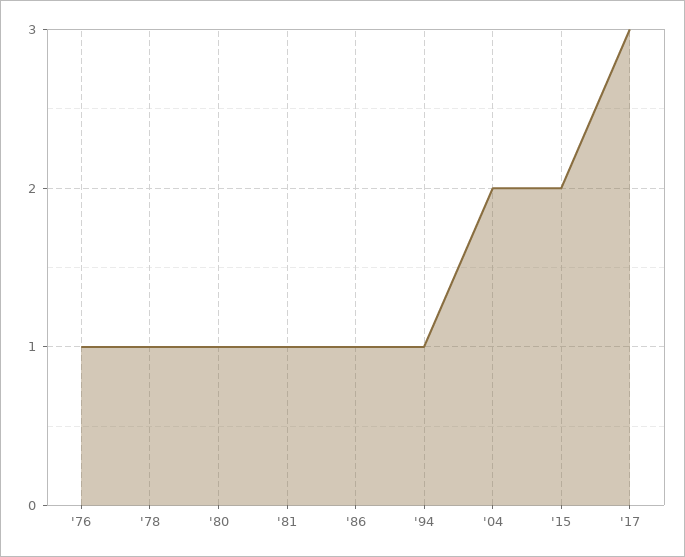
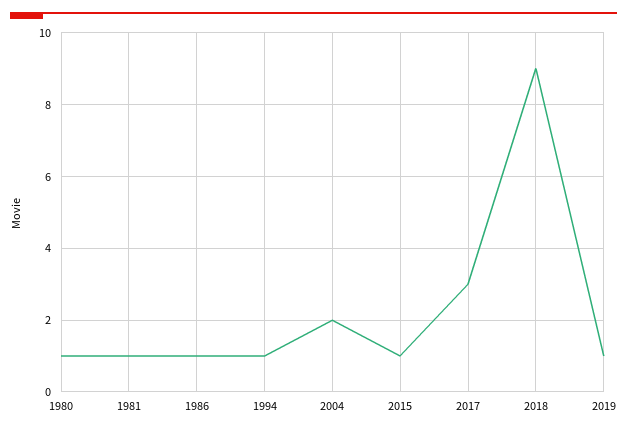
'76: 1 -> none
'78: 1 -> none
'15: 2 -> 1
2018: none -> 9
2019: none -> 1

